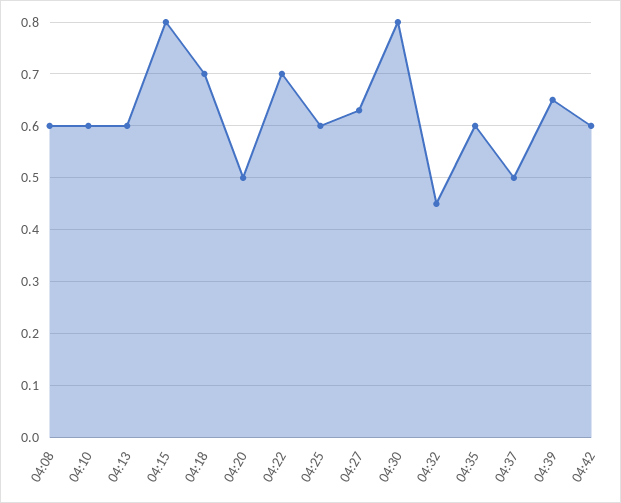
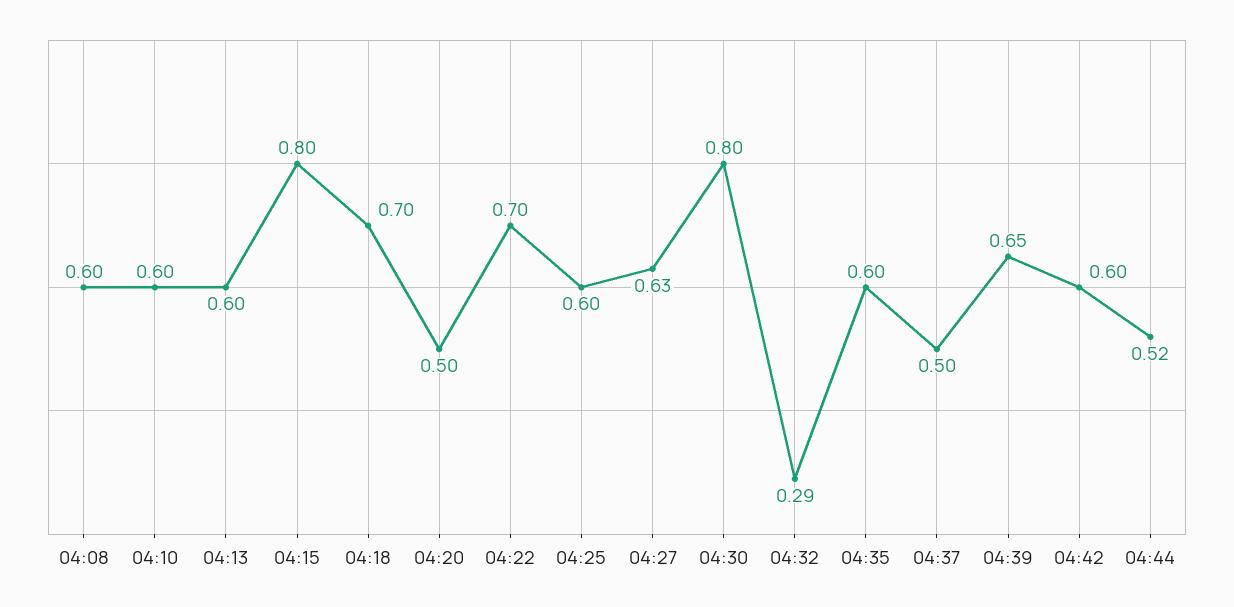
04:32: 0.45 -> 0.29
04:44: none -> 0.52

